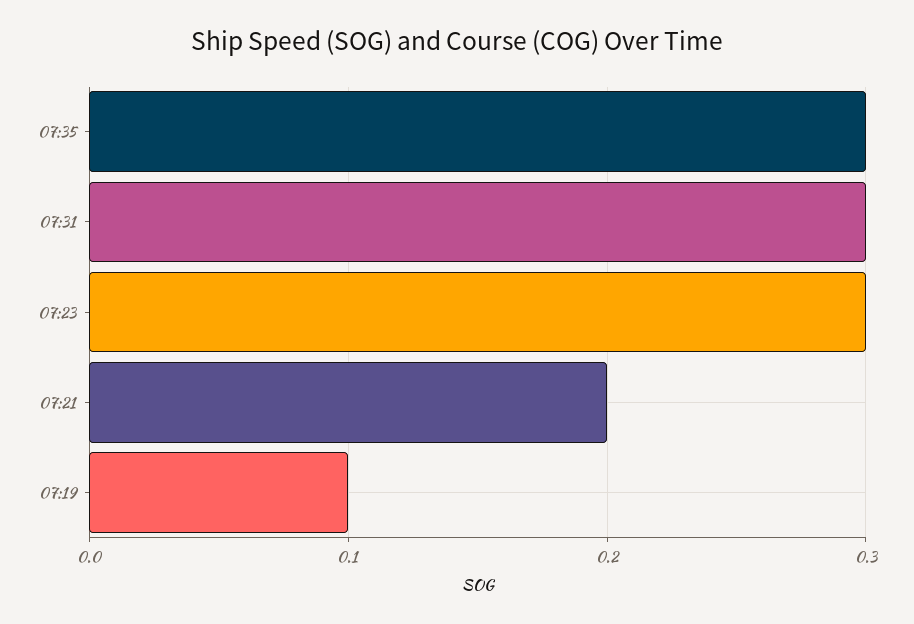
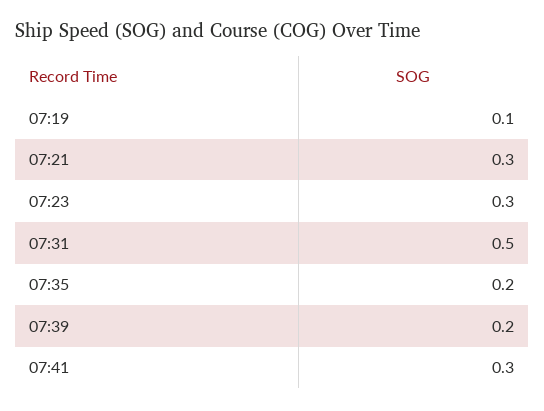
07:35: 0.3 -> 0.2
07:31: 0.3 -> 0.5
07:21: 0.2 -> 0.3
07:39: none -> 0.2
07:41: none -> 0.3

